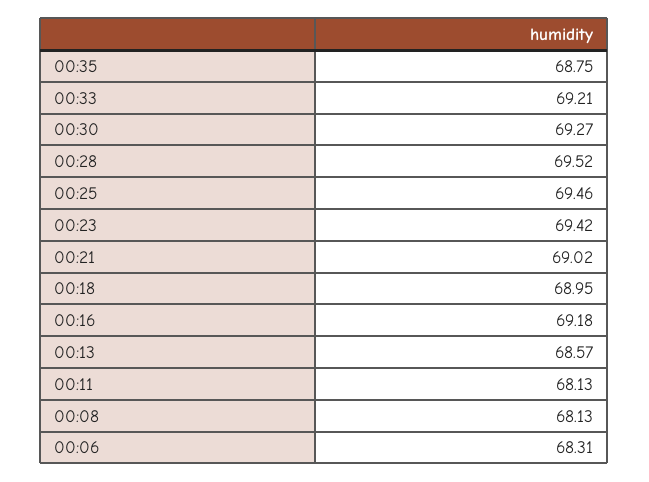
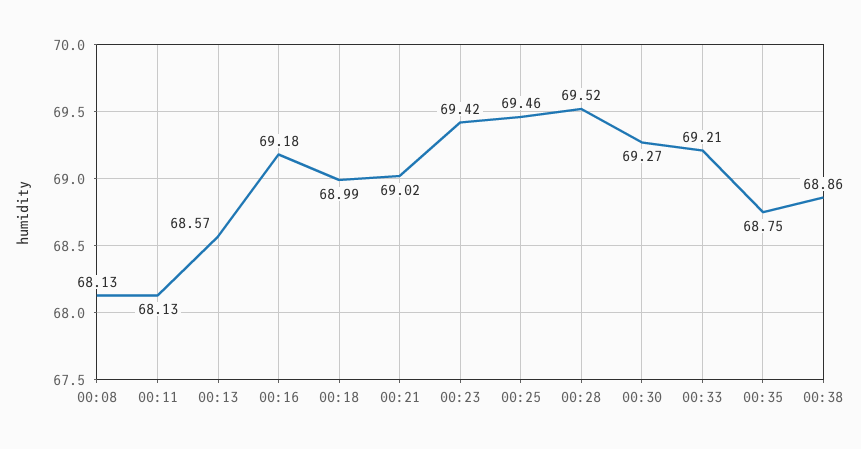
00:18: 68.95 -> 68.99
00:06: 68.31 -> none
00:38: none -> 68.86

